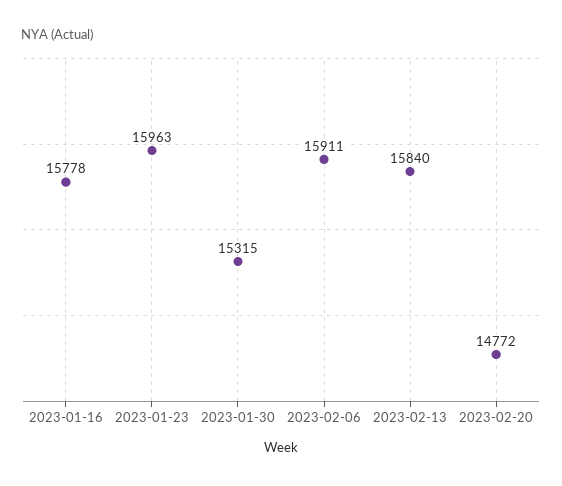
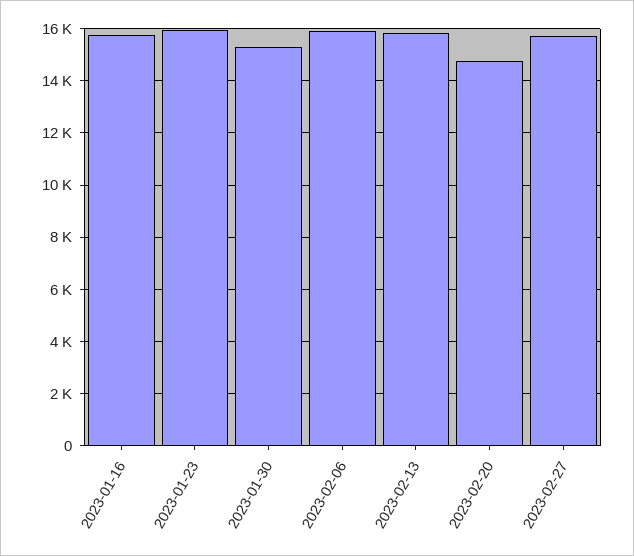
2023-02-27: none -> 15750

